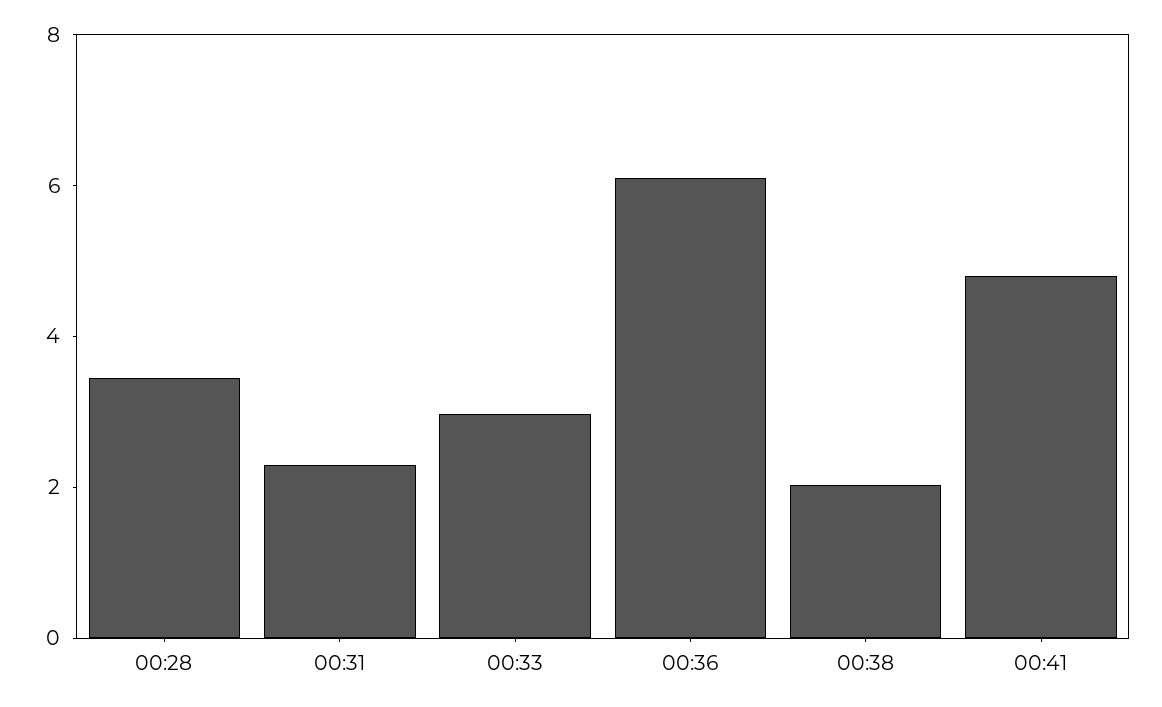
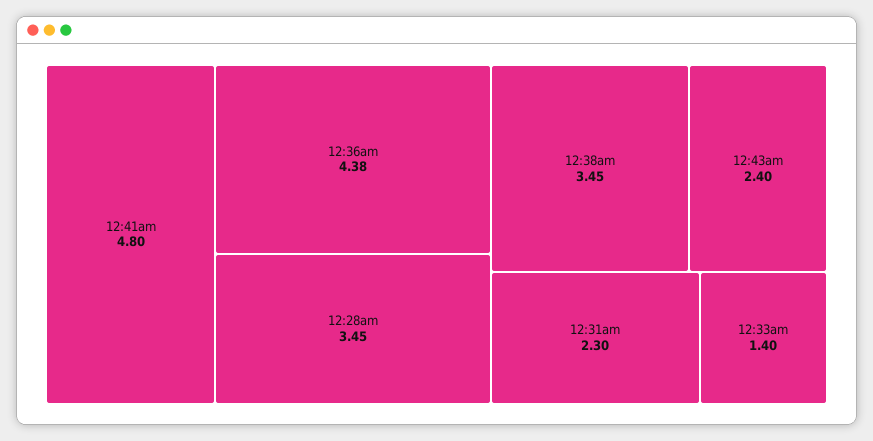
00:33: 3 -> 1.4
00:36: 6 -> 4.38
00:38: 2 -> 3.45
12:43am: none -> 2.4

